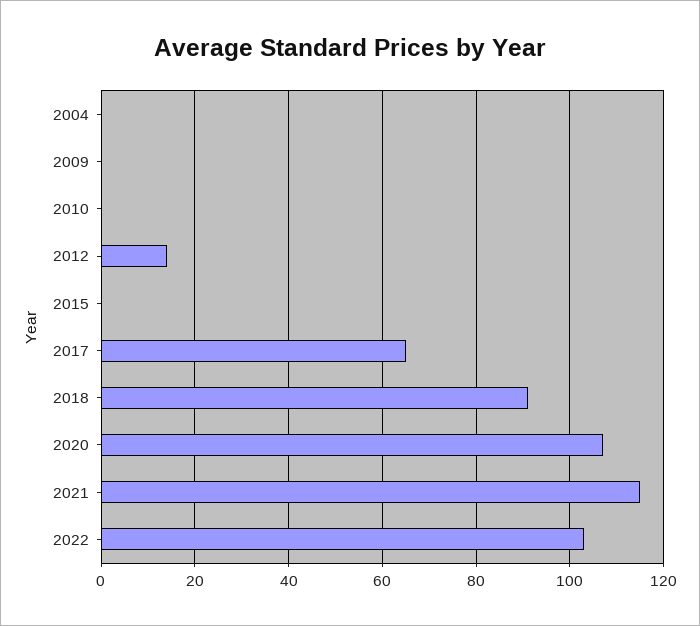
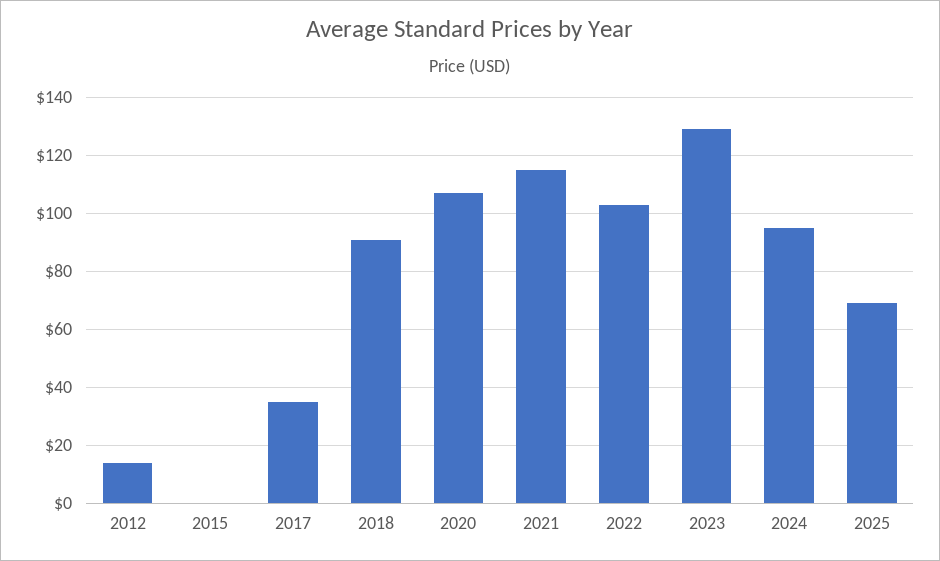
2004: 0 -> none
2009: 0 -> none
2010: 0 -> none
2017: 65 -> 35
2023: none -> 130
2024: none -> 95
2025: none -> 70

